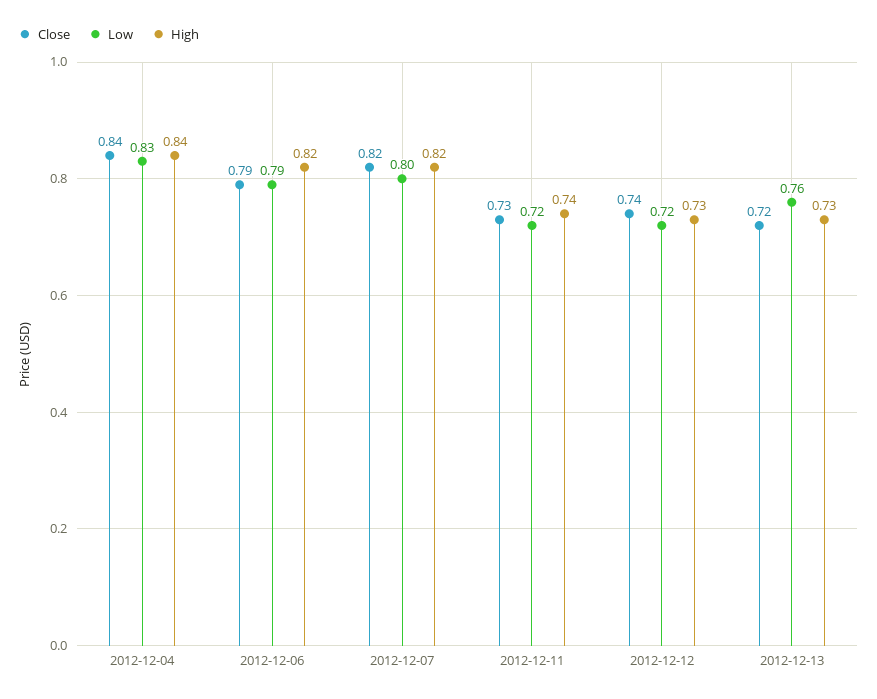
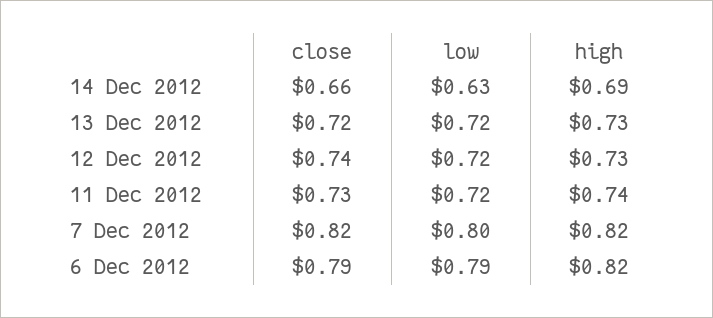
Close, 2012-12-04: 0.84 -> none
Low, 2012-12-04: 0.83 -> none
High, 2012-12-04: 0.84 -> none
Low, 2012-12-13: 0.76 -> 0.72
Close, 14 Dec 2012: none -> 0.66
Low, 14 Dec 2012: none -> 0.63
High, 14 Dec 2012: none -> 0.69

